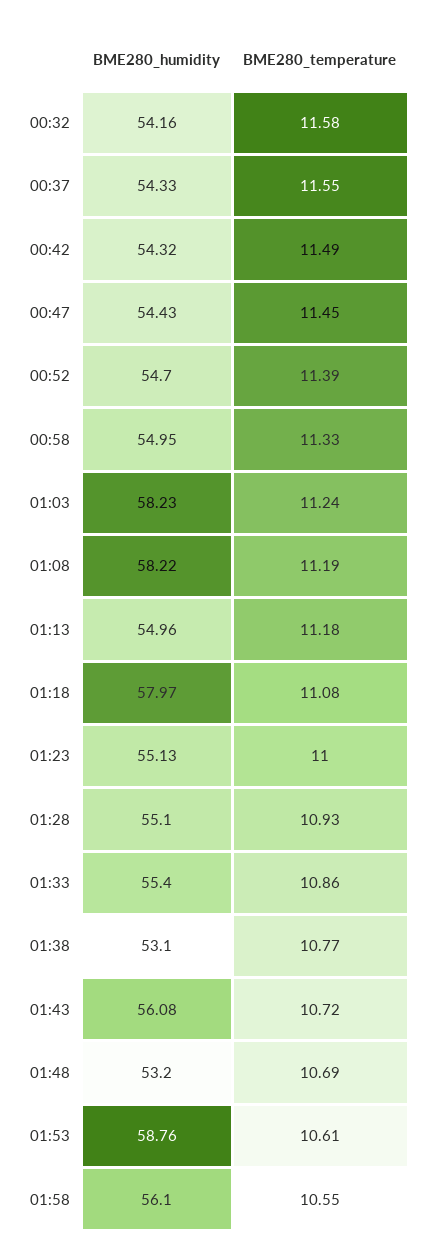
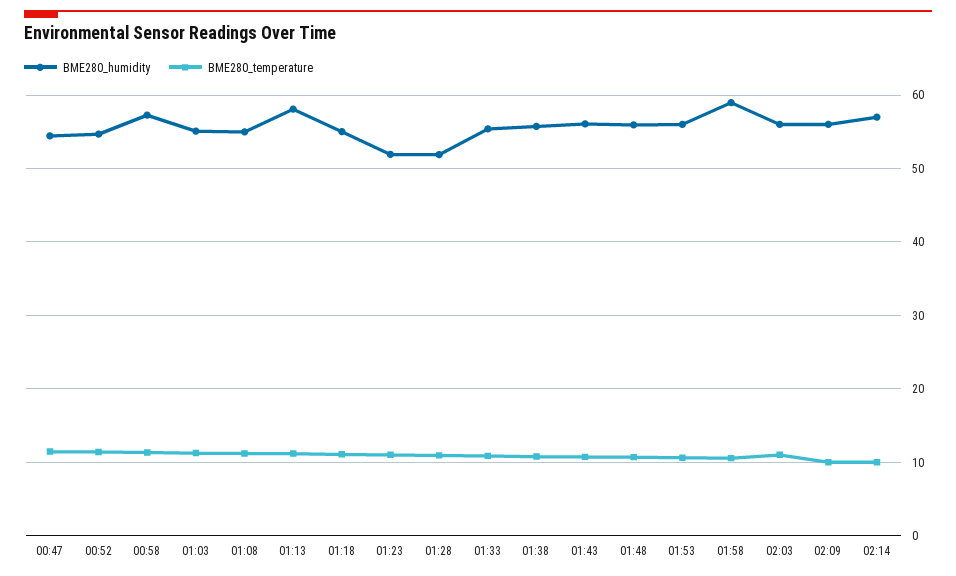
BME280_humidity, 00:32: 54.16 -> none
BME280_temperature, 00:32: 11.58 -> none
BME280_humidity, 00:37: 54.33 -> none
BME280_temperature, 00:37: 11.55 -> none
BME280_humidity, 00:42: 54.32 -> none
BME280_temperature, 00:42: 11.49 -> none
BME280_humidity, 00:58: 54.95 -> 57
BME280_humidity, 01:03: 58.23 -> 55
BME280_humidity, 01:08: 58.22 -> 55
BME280_humidity, 01:13: 54.96 -> 58
BME280_humidity, 01:18: 57.97 -> 55
BME280_humidity, 01:23: 55.13 -> 52
BME280_humidity, 01:28: 55.1 -> 52
BME280_humidity, 01:38: 53.1 -> 56
BME280_humidity, 01:48: 53.2 -> 56
BME280_humidity, 01:53: 58.76 -> 56
BME280_humidity, 01:58: 56.1 -> 59
BME280_humidity, 02:03: none -> 56
BME280_temperature, 02:03: none -> 11
BME280_humidity, 02:09: none -> 56
BME280_temperature, 02:09: none -> 10
BME280_humidity, 02:14: none -> 57
BME280_temperature, 02:14: none -> 10

